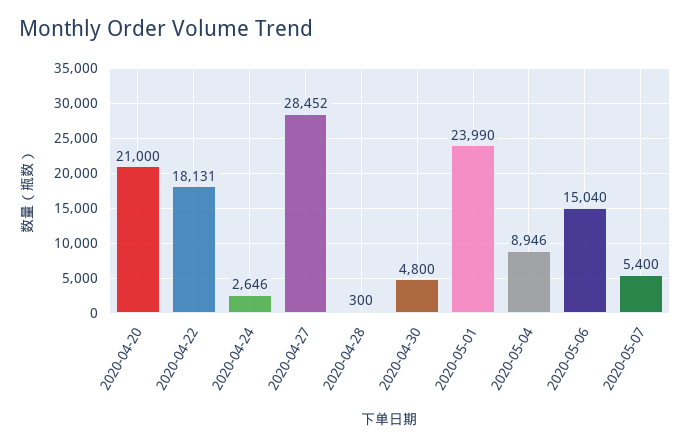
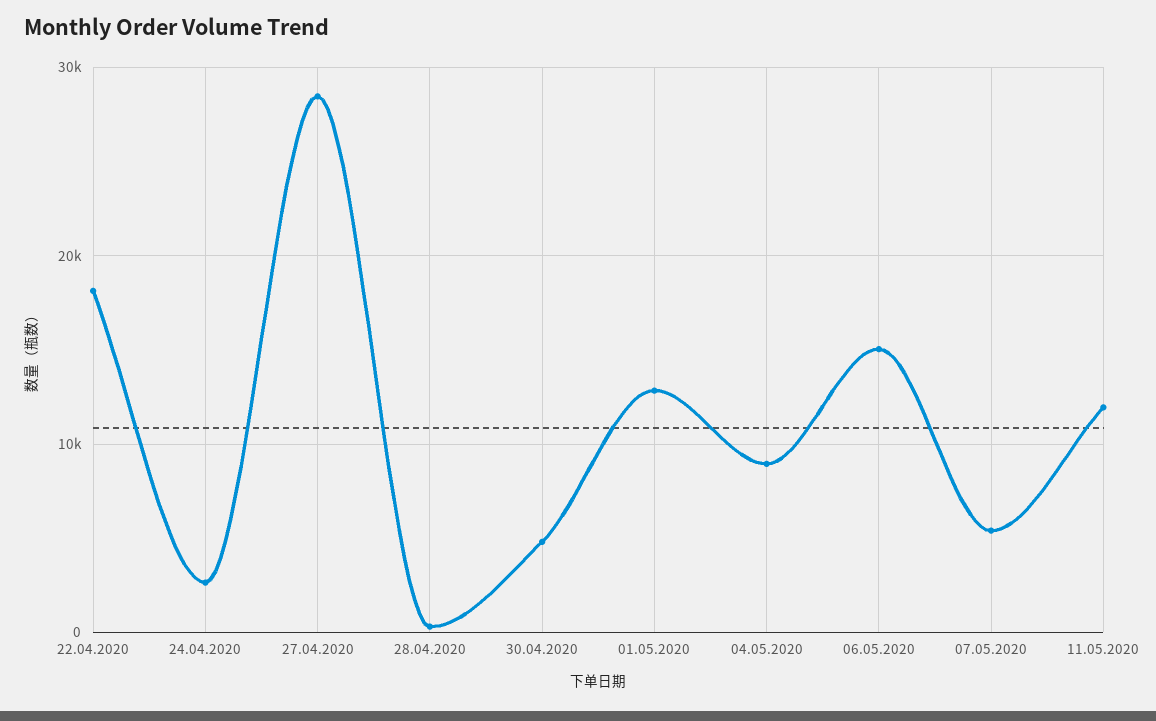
2020-04-20: 21000 -> none
2020-05-01: 23990 -> 13000
11.05.2020: none -> 12000

